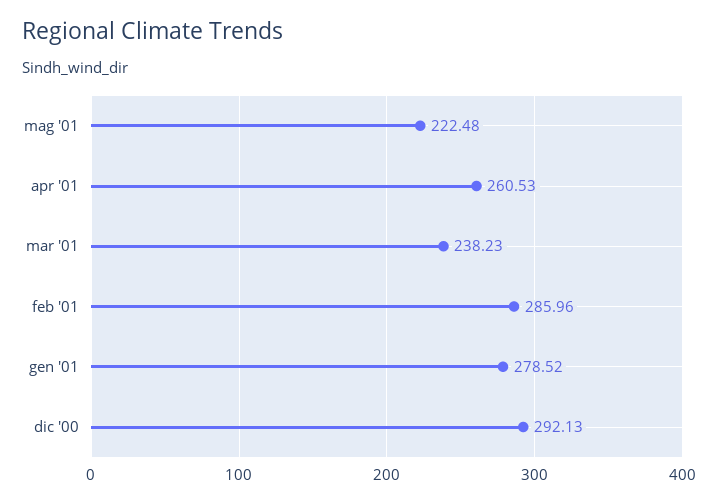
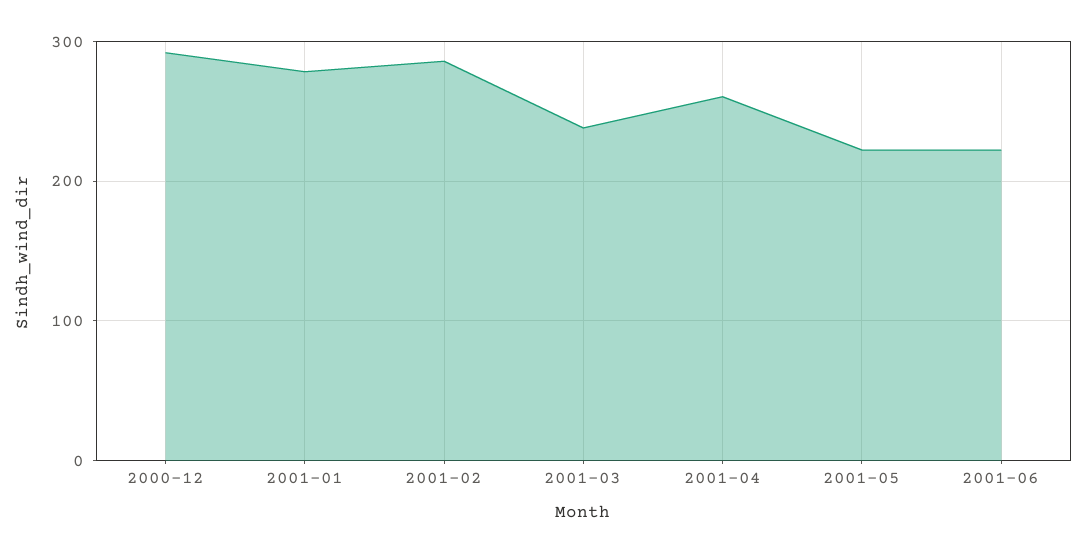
2001-06: none -> 220

